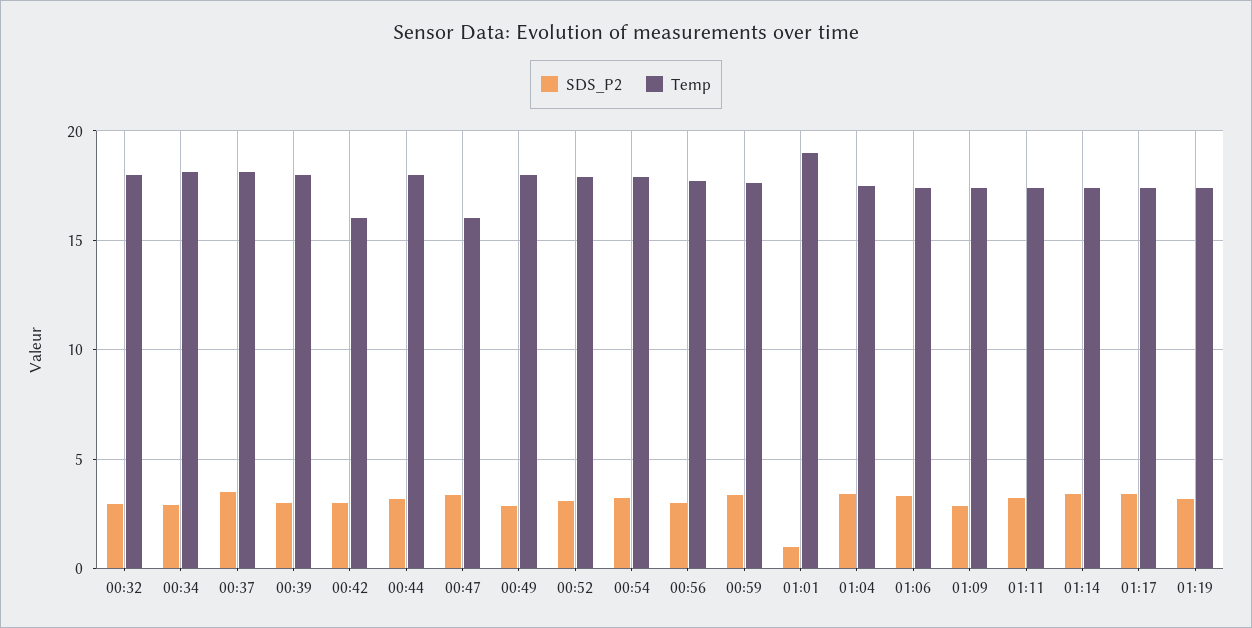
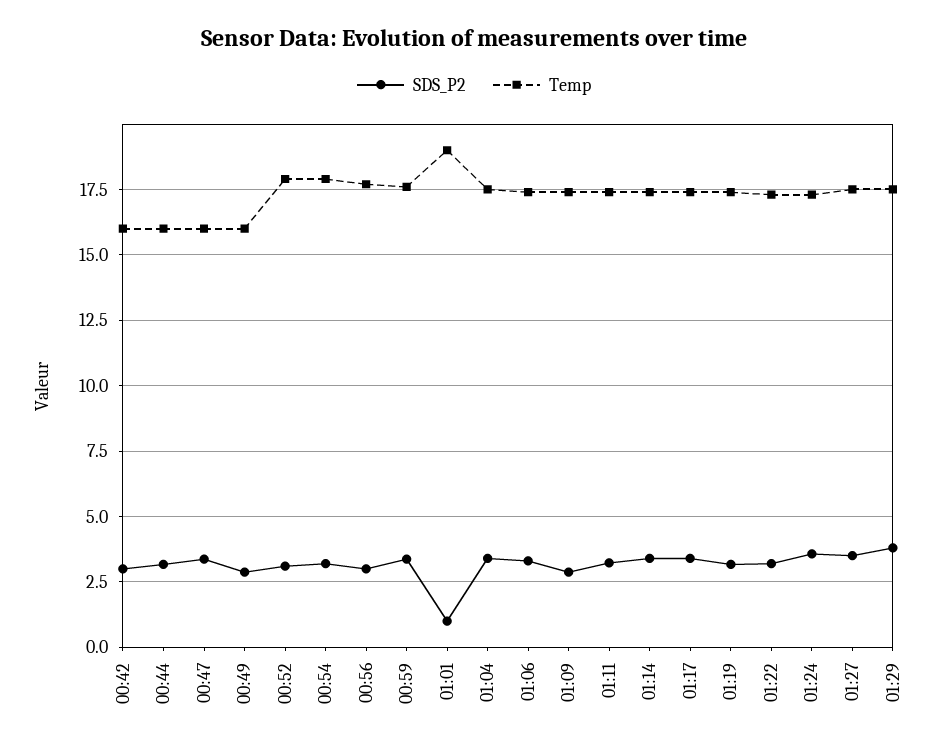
SDS_P2, 00:32: 3 -> none
Temp, 00:32: 18 -> none
SDS_P2, 00:34: 3 -> none
Temp, 00:34: 18 -> none
SDS_P2, 00:37: 3.5 -> none
Temp, 00:37: 18 -> none
SDS_P2, 00:39: 3 -> none
Temp, 00:39: 18 -> none
Temp, 00:44: 18 -> 16
Temp, 00:49: 18 -> 16
SDS_P2, 01:22: none -> 3.25
Temp, 01:22: none -> 17.25
SDS_P2, 01:24: none -> 3.5
Temp, 01:24: none -> 17.25
SDS_P2, 01:27: none -> 3.5
Temp, 01:27: none -> 17.5
SDS_P2, 01:29: none -> 3.75
Temp, 01:29: none -> 17.5

